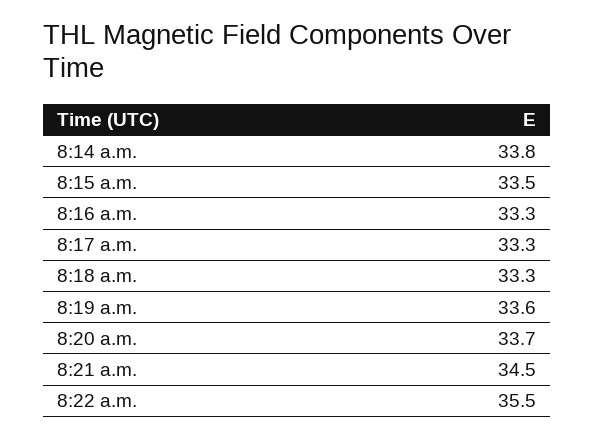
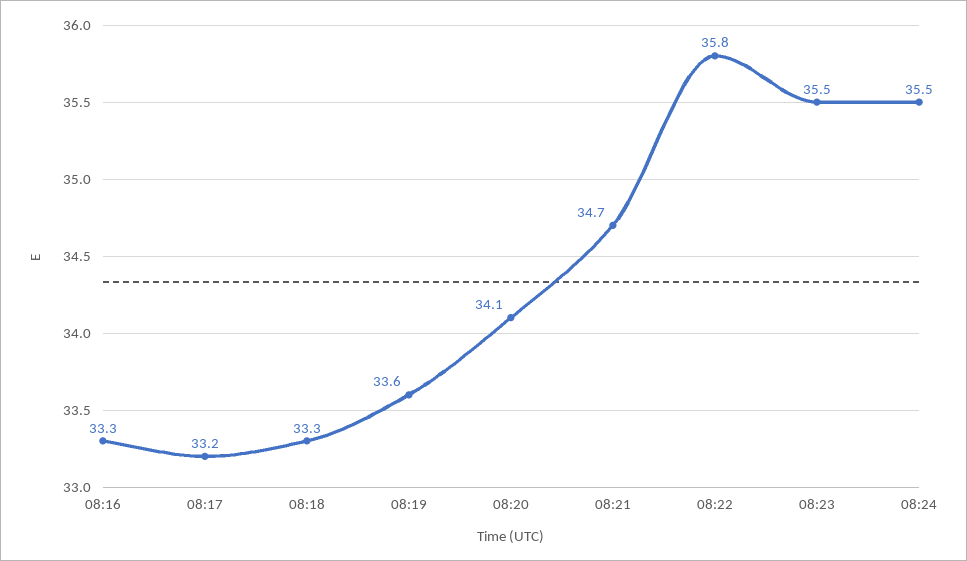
8:14 a.m.: 33.8 -> none
8:15 a.m.: 33.5 -> none
8:17 a.m.: 33.3 -> 33.2
8:20 a.m.: 33.7 -> 34.1
8:21 a.m.: 34.5 -> 34.7
8:22 a.m.: 35.5 -> 35.8
08:23: none -> 35.5
08:24: none -> 35.5

